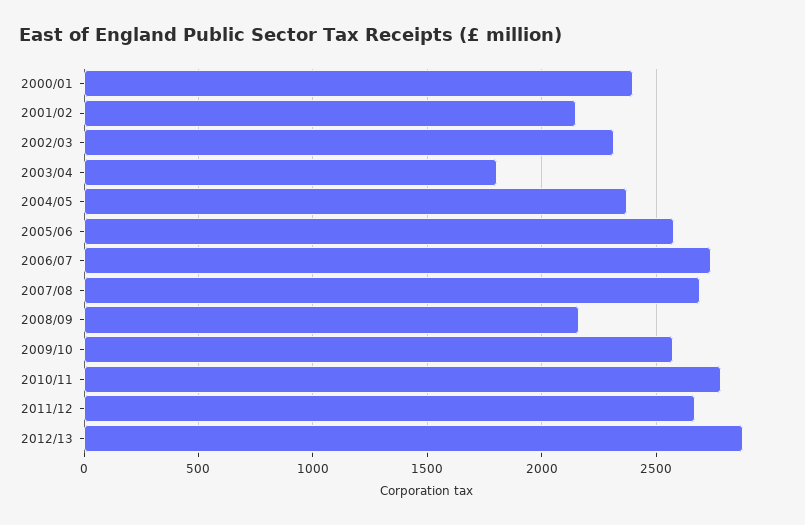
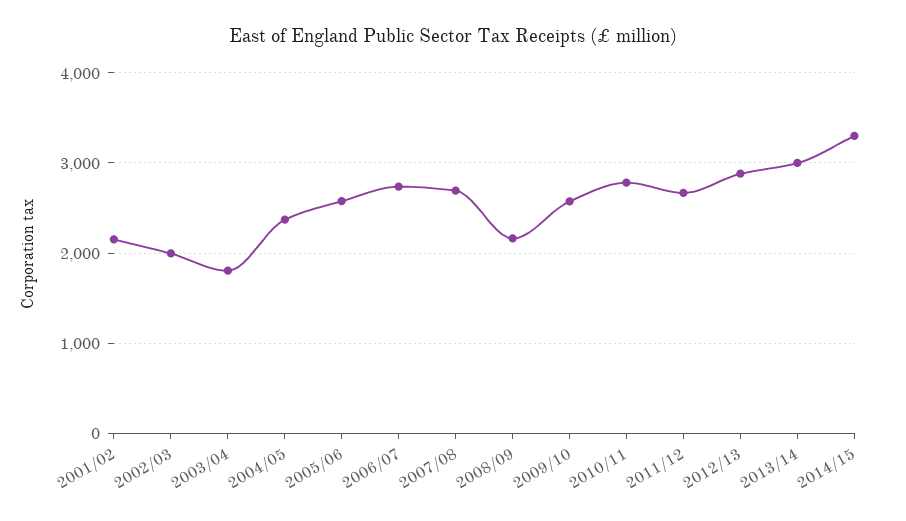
2000/01: 2400 -> none
2002/03: 2300 -> 2000
2013/14: none -> 3000
2014/15: none -> 3300

